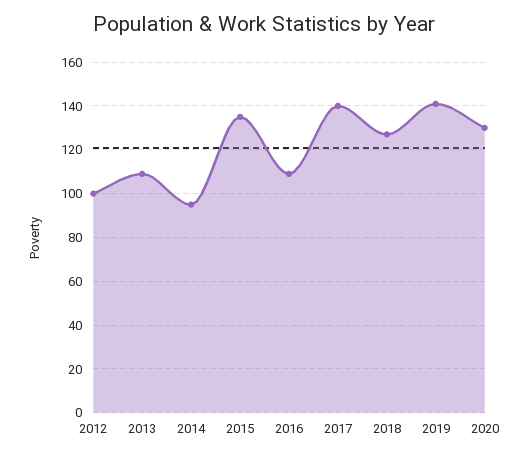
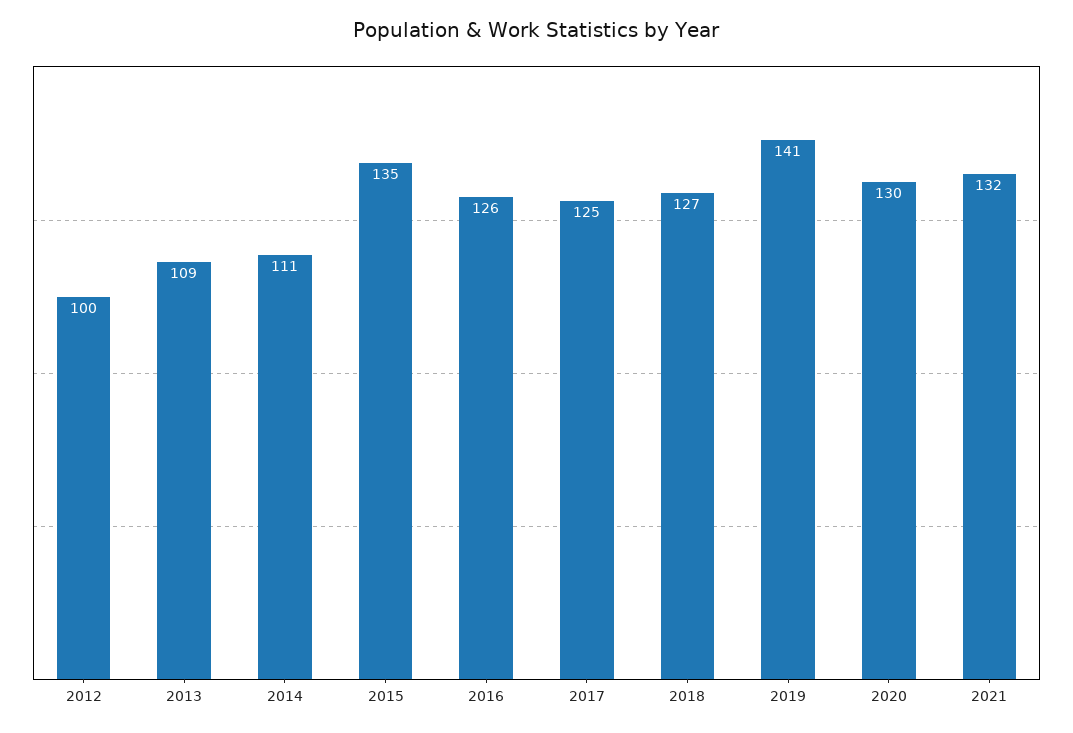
2014: 95 -> 111
2016: 110 -> 126
2017: 140 -> 125
2021: none -> 132

